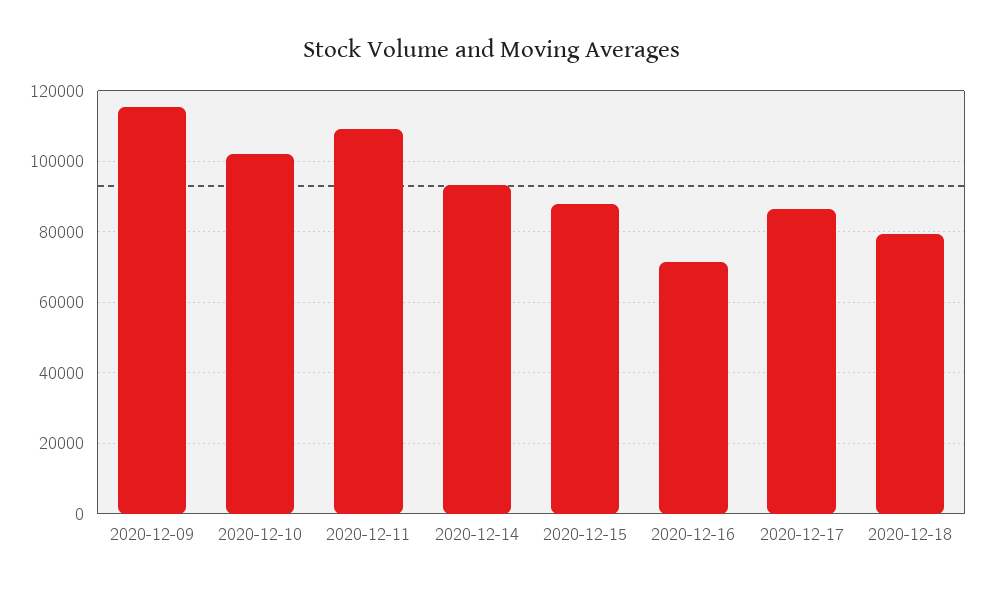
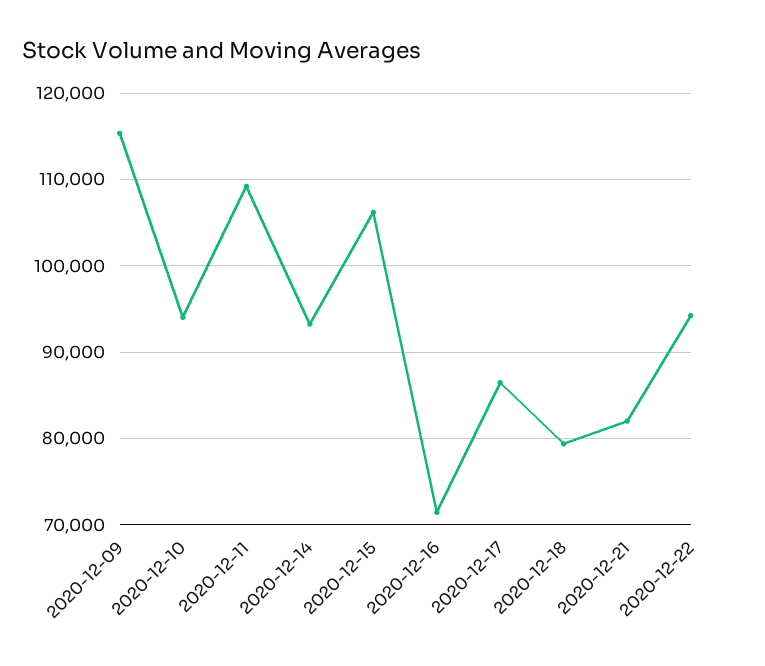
2020-12-10: 102000 -> 94000
2020-12-15: 88000 -> 106000
2020-12-21: none -> 82000
2020-12-22: none -> 94000

